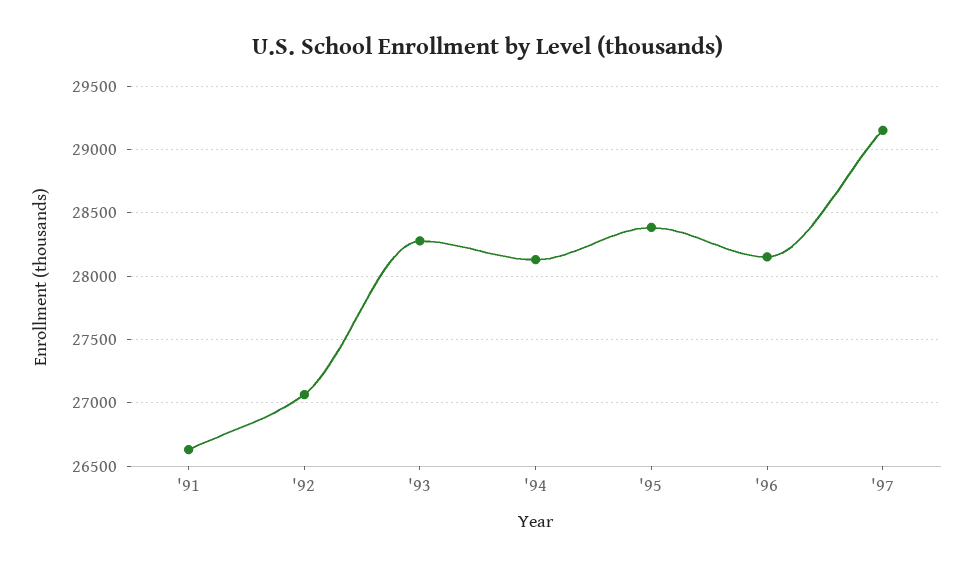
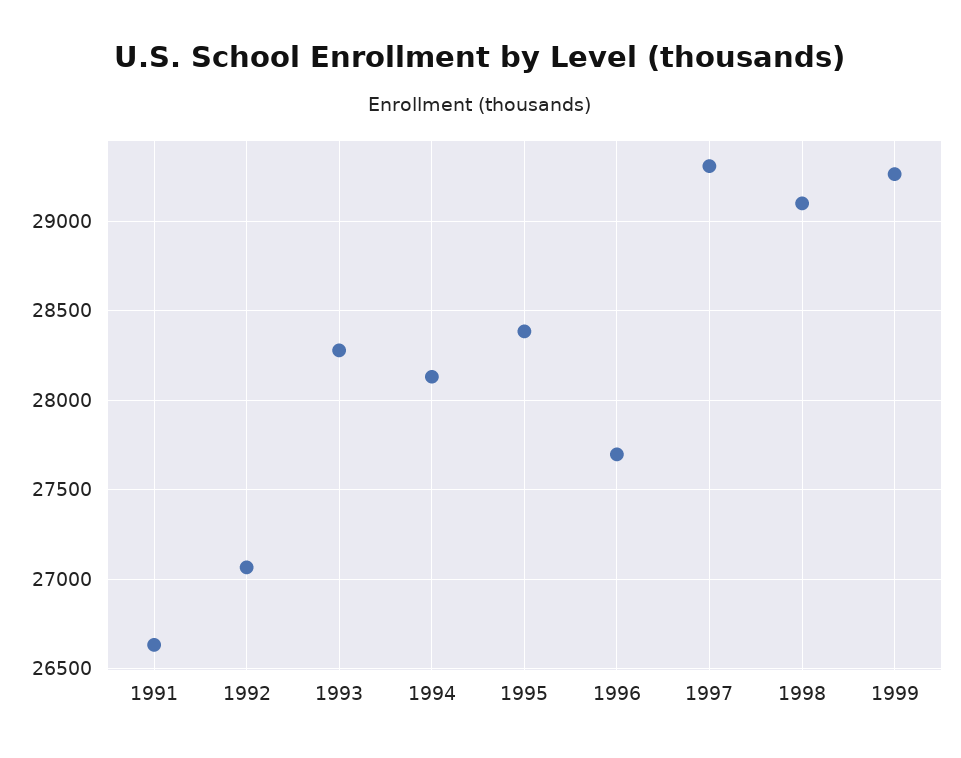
'96: 28150 -> 27700
'97: 29150 -> 29300
1998: none -> 29100
1999: none -> 29250

